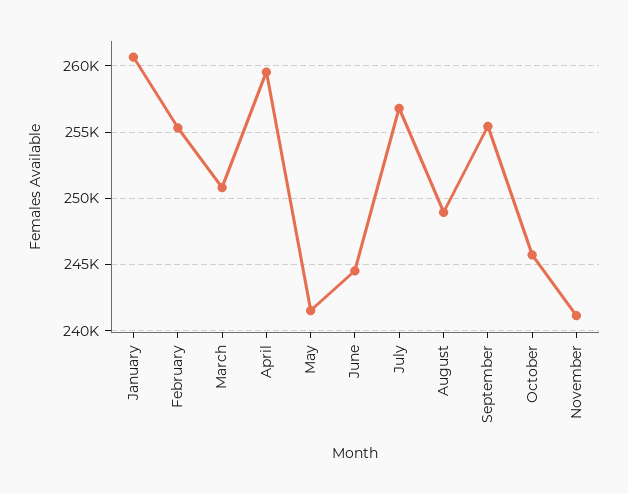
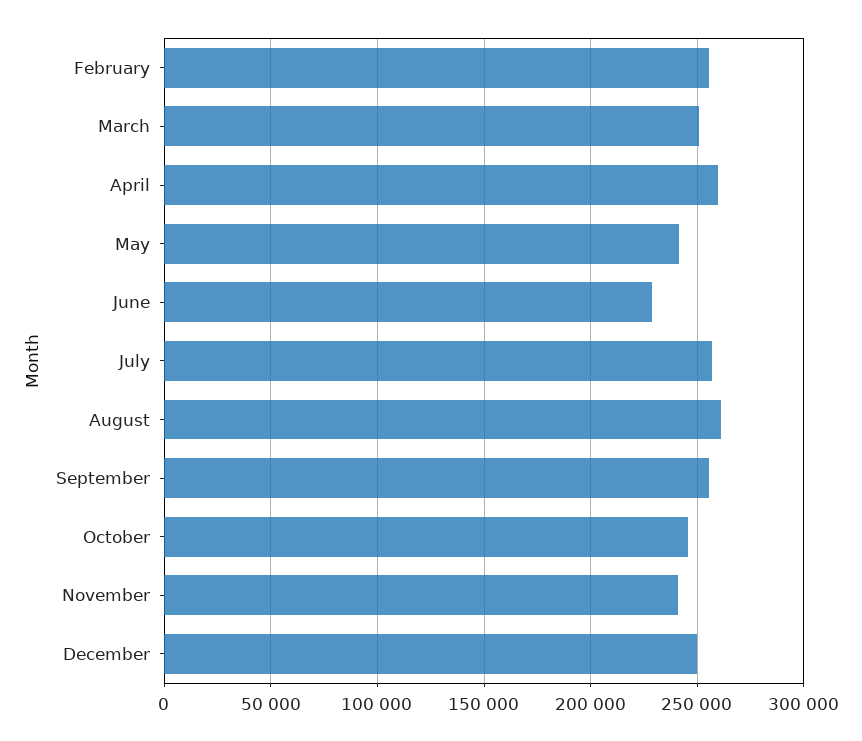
January: 260500 -> none
June: 244500 -> 230000
August: 249000 -> 260000
December: none -> 250000

